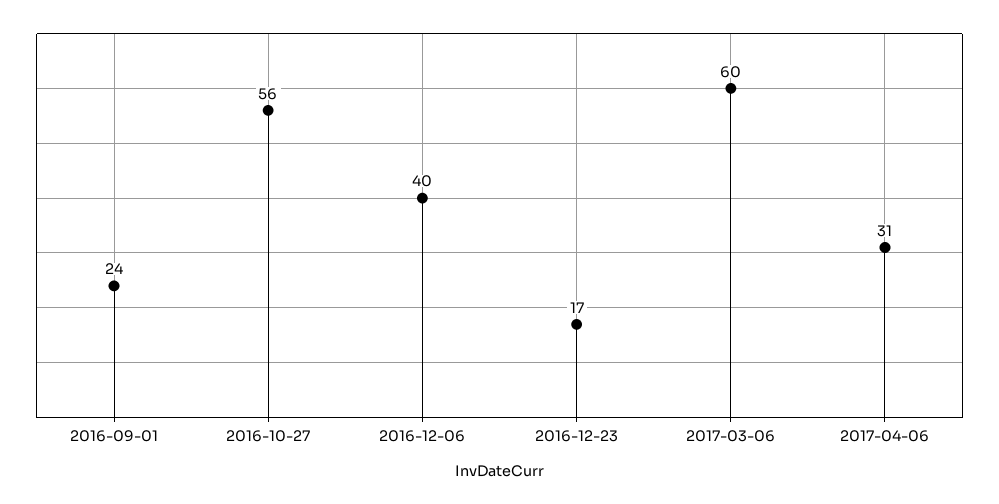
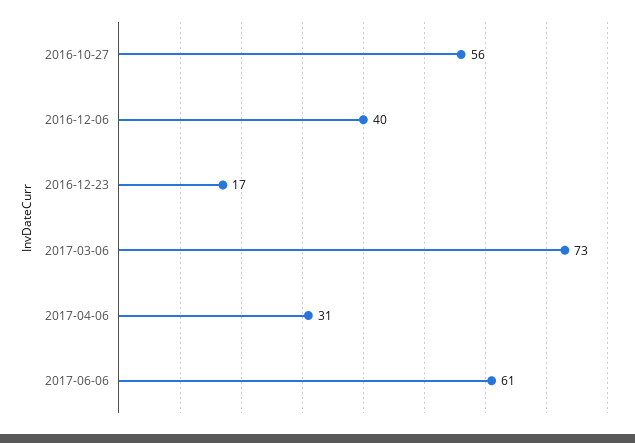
2016-09-01: 24 -> none
2017-03-06: 60 -> 73
2017-06-06: none -> 61

